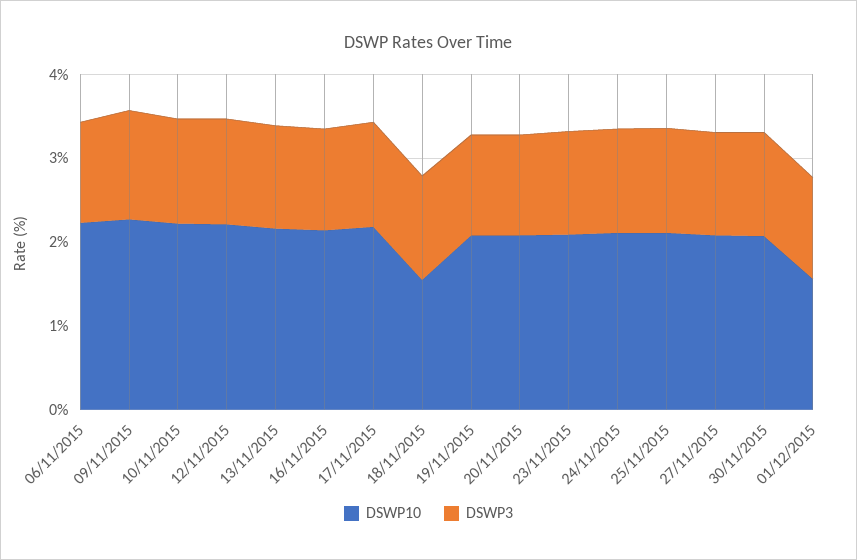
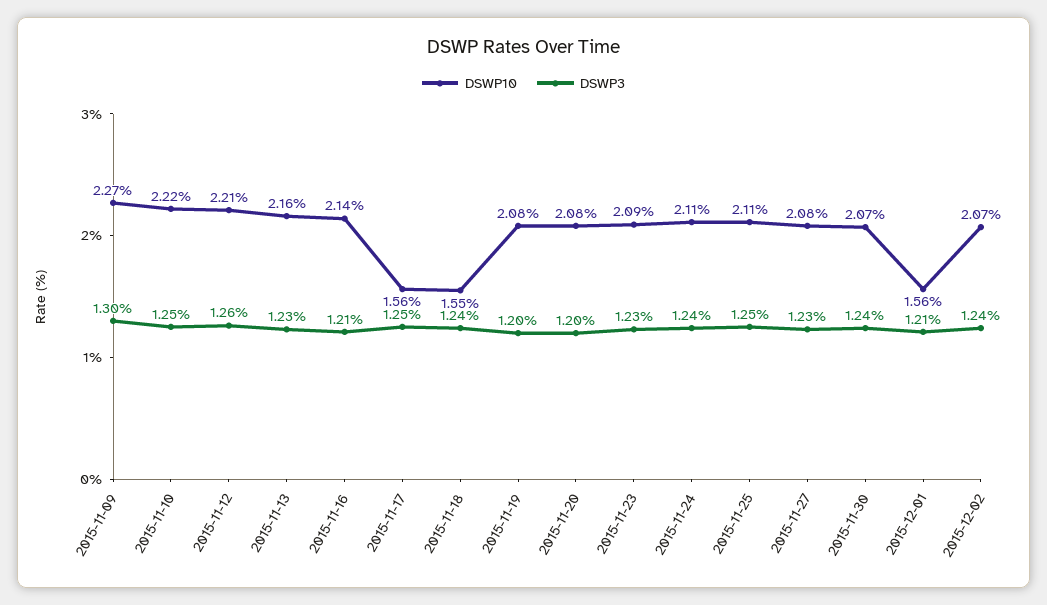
DSWP10, 06/11/2015: 2.2 -> none
DSWP3, 06/11/2015: 1.2 -> none
DSWP10, 17/11/2015: 2.2 -> 1.56
DSWP10, 2015-12-02: none -> 2.07
DSWP3, 2015-12-02: none -> 1.24

